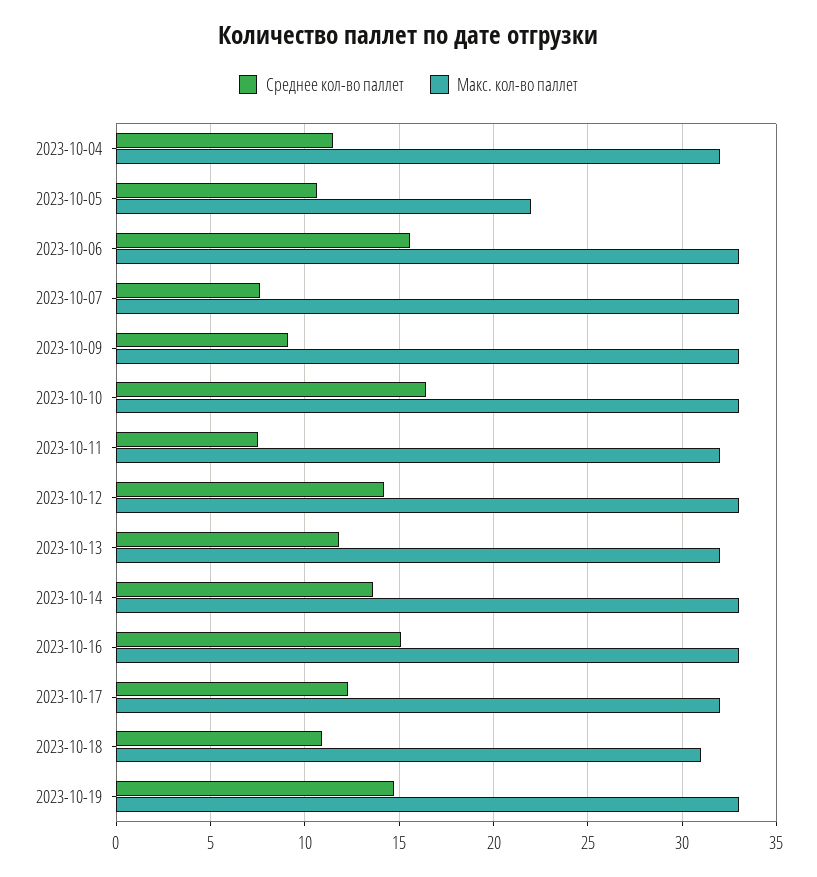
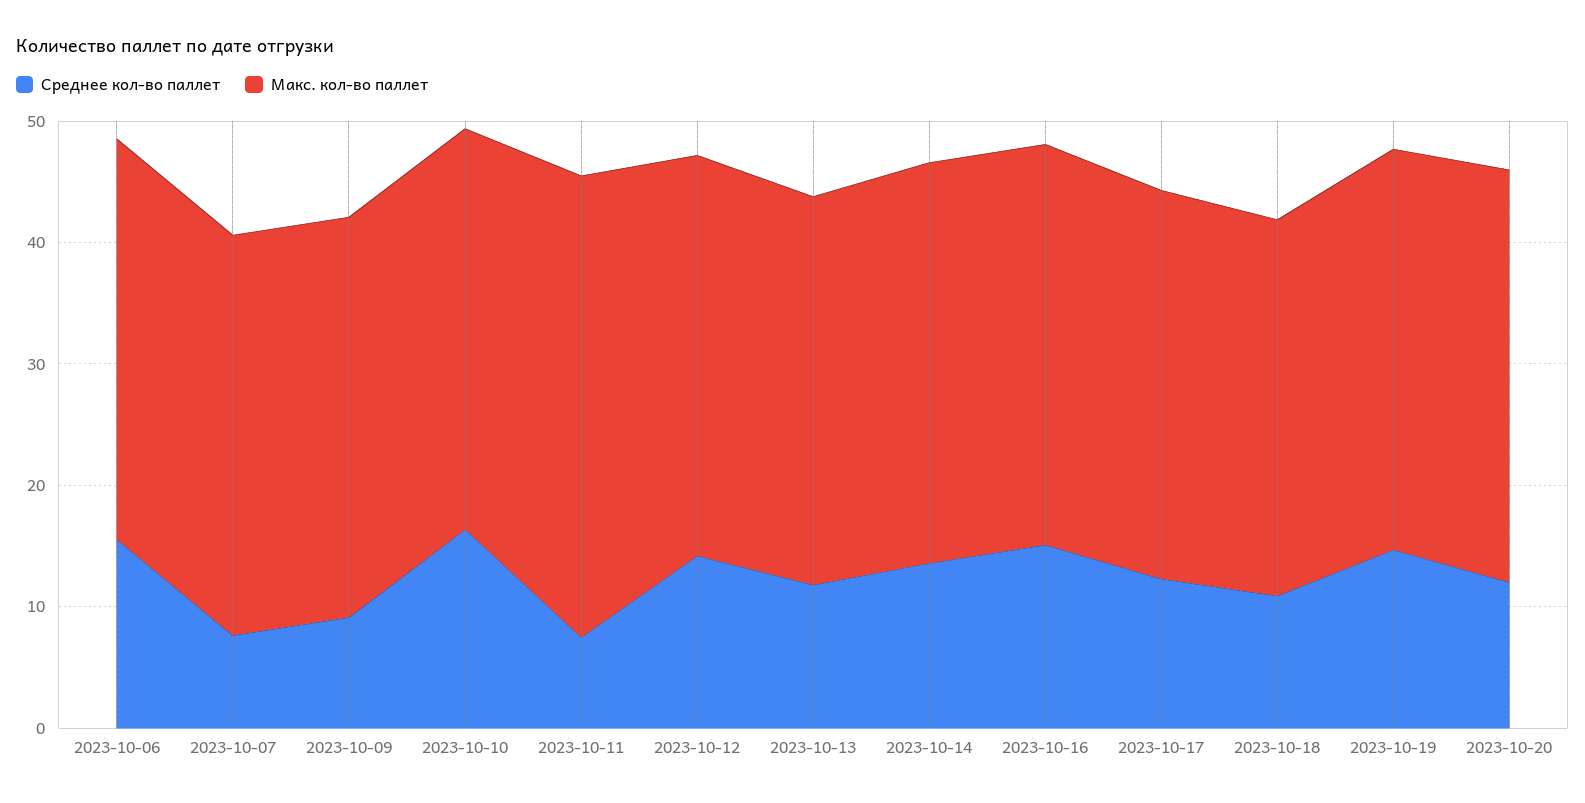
Среднее кол-во паллет, 2023-10-04: 11.5 -> none
Макс. кол-во паллет, 2023-10-04: 32 -> none
Среднее кол-во паллет, 2023-10-05: 10.5 -> none
Макс. кол-во паллет, 2023-10-05: 22 -> none
Макс. кол-во паллет, 2023-10-11: 32 -> 38
Среднее кол-во паллет, 2023-10-20: none -> 12
Макс. кол-во паллет, 2023-10-20: none -> 34

